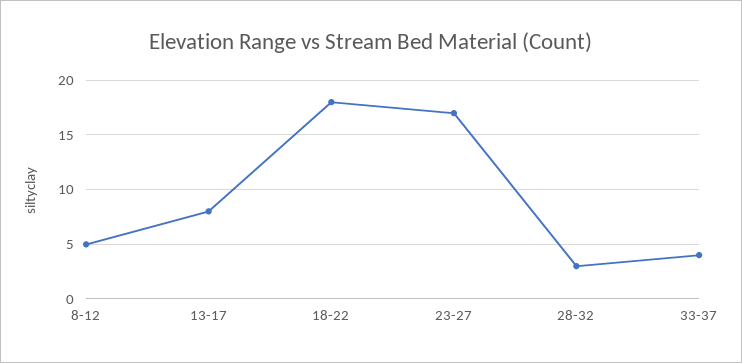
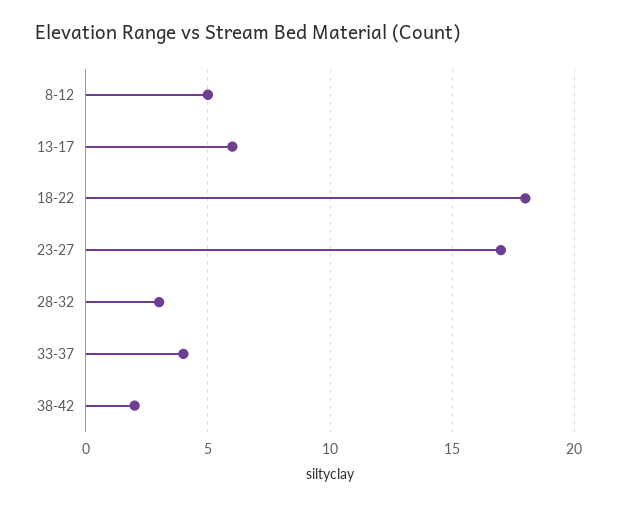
13-17: 8 -> 6
38-42: none -> 2

